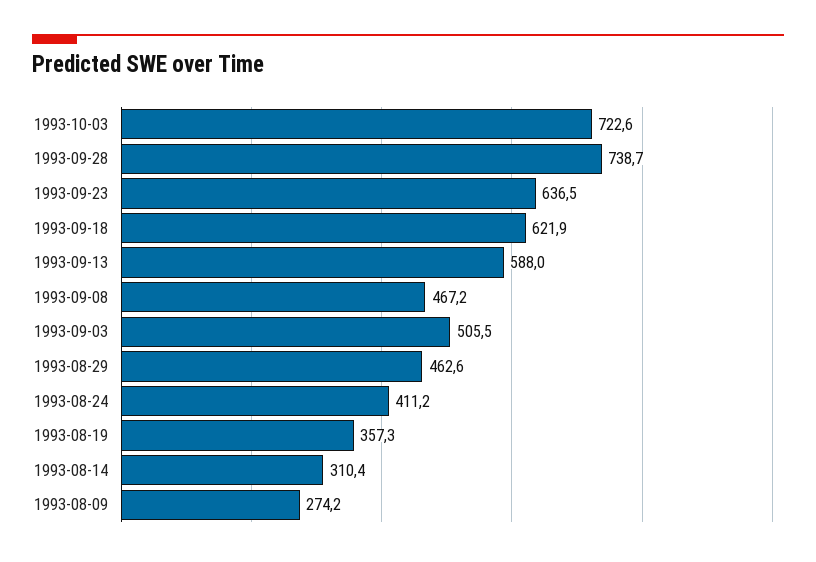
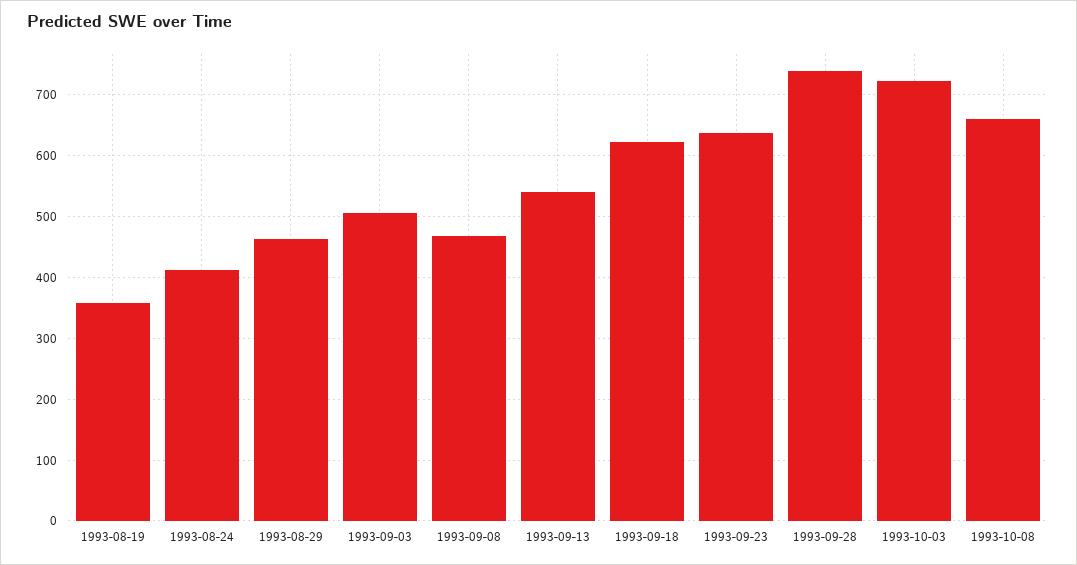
1993-09-13: 588 -> 540
1993-08-14: 310.4 -> none
1993-08-09: 274.2 -> none
1993-10-08: none -> 660

